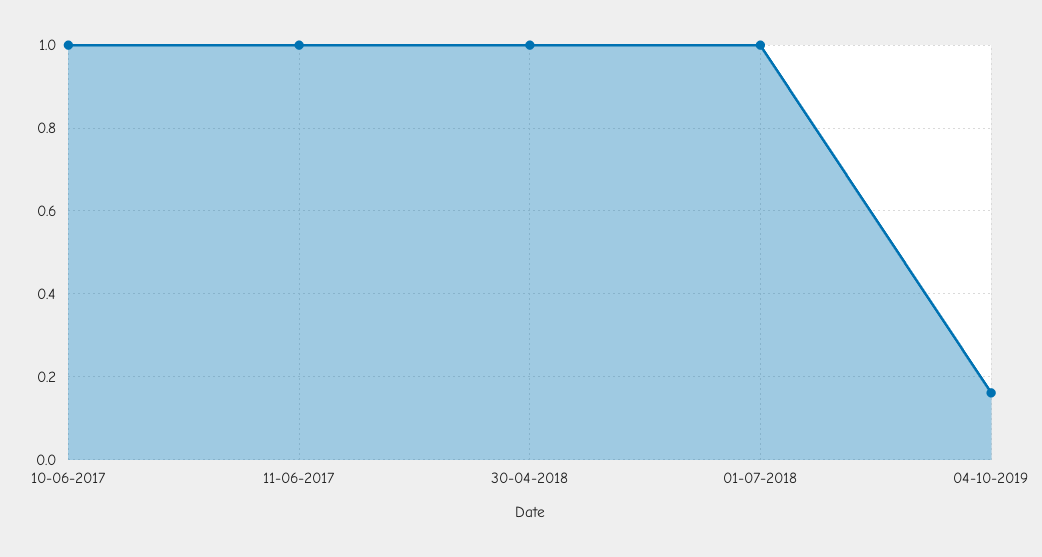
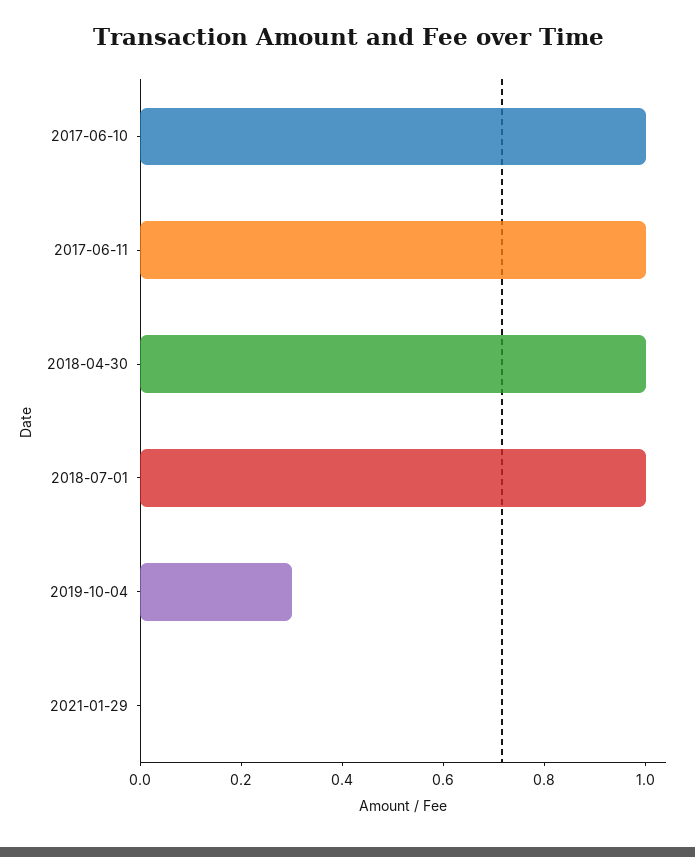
04-10-2019: 0.16 -> 0.3
2021-01-29: none -> 0

